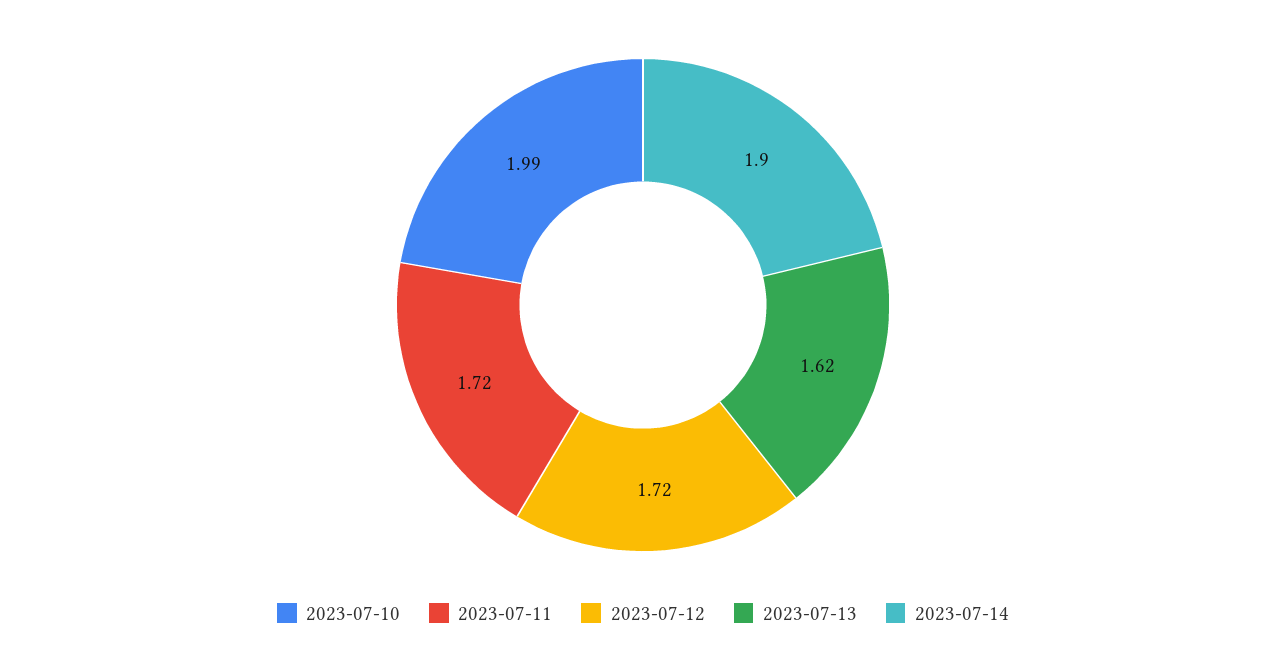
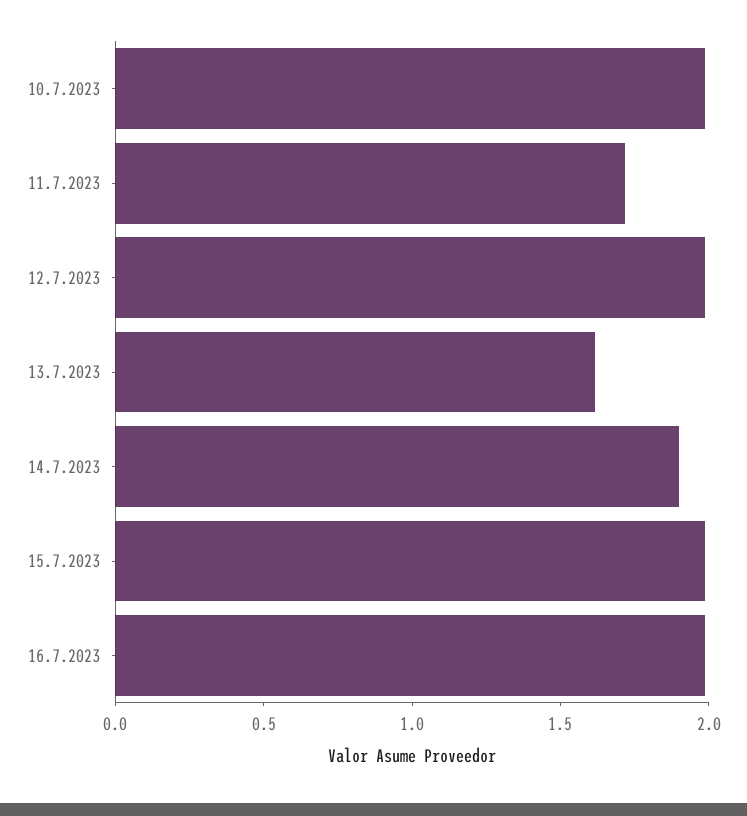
2023-07-12: 1.72 -> 2
15.7.2023: none -> 2
16.7.2023: none -> 2

